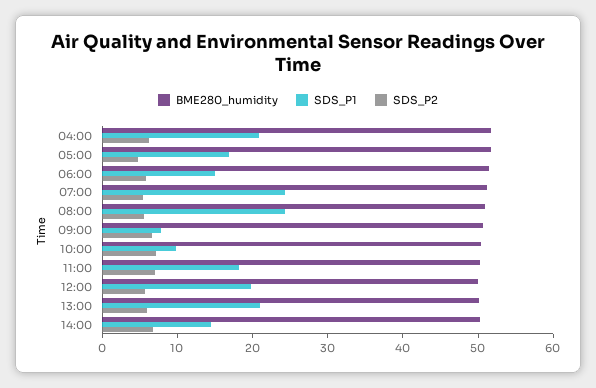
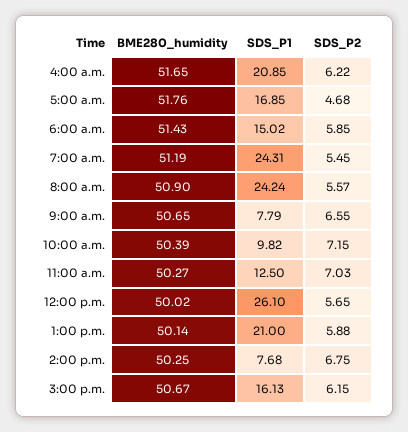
SDS_P1, 11:00: 18 -> 12.5
SDS_P1, 12:00: 20 -> 26.1
SDS_P1, 14:00: 14 -> 7.68
BME280_humidity, 3:00 p.m.: none -> 50.67
SDS_P1, 3:00 p.m.: none -> 16.13
SDS_P2, 3:00 p.m.: none -> 6.15

